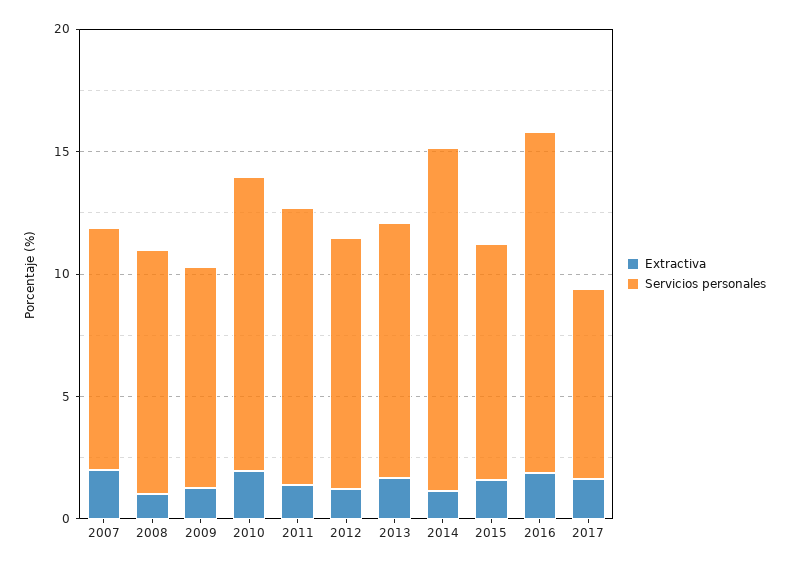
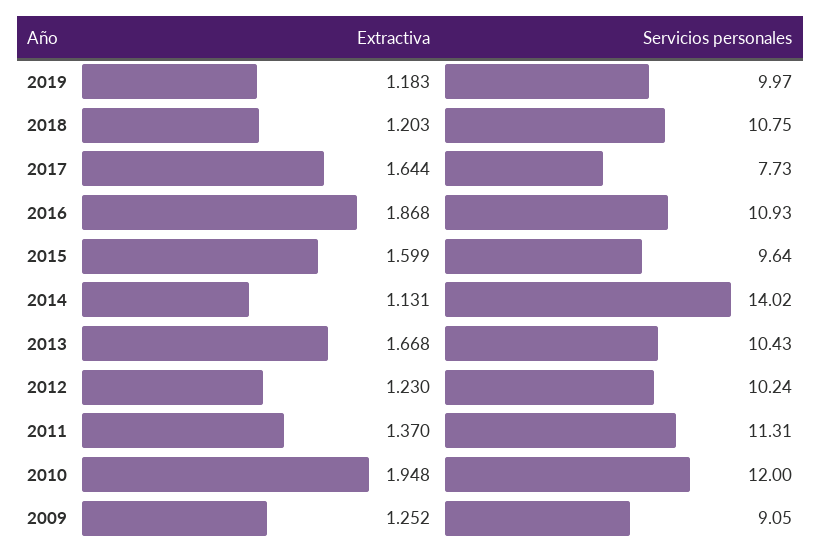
Extractiva, 2007: 2 -> none
Servicios personales, 2007: 10 -> none
Extractiva, 2008: 1 -> none
Servicios personales, 2008: 10 -> none
Servicios personales, 2016: 14 -> 10.93
Extractiva, 2019: none -> 1.183
Servicios personales, 2019: none -> 9.97
Extractiva, 2018: none -> 1.203
Servicios personales, 2018: none -> 10.75

